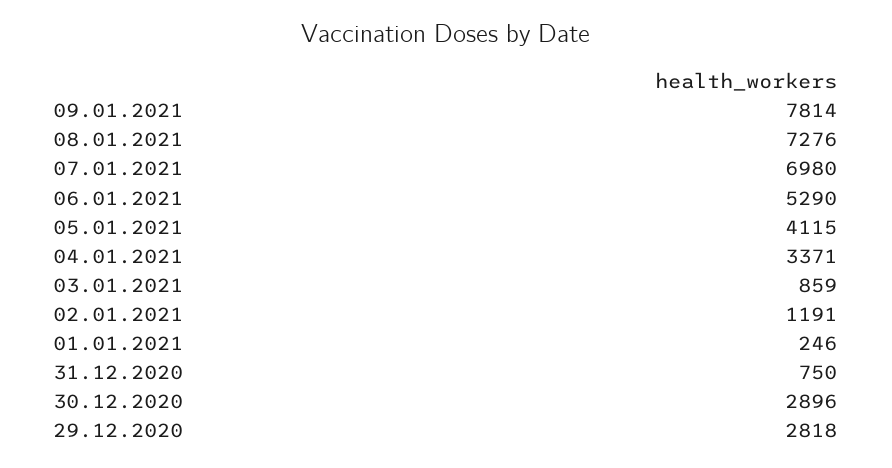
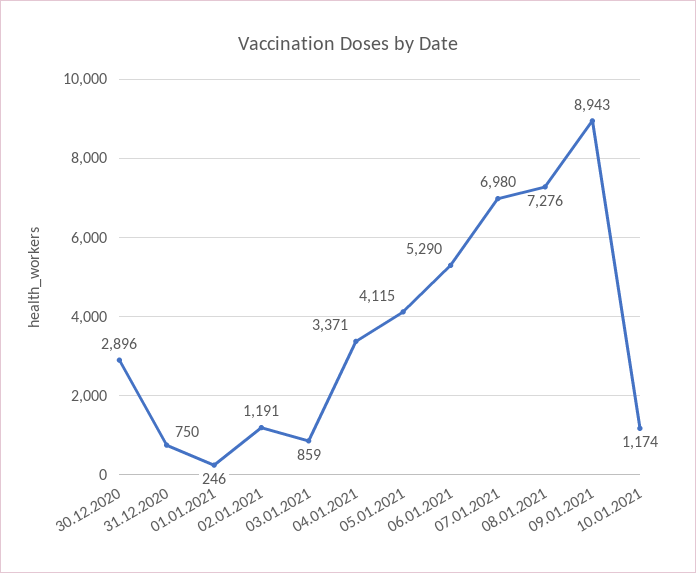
09.01.2021: 7814 -> 8943
29.12.2020: 2818 -> none
10.01.2021: none -> 1174

